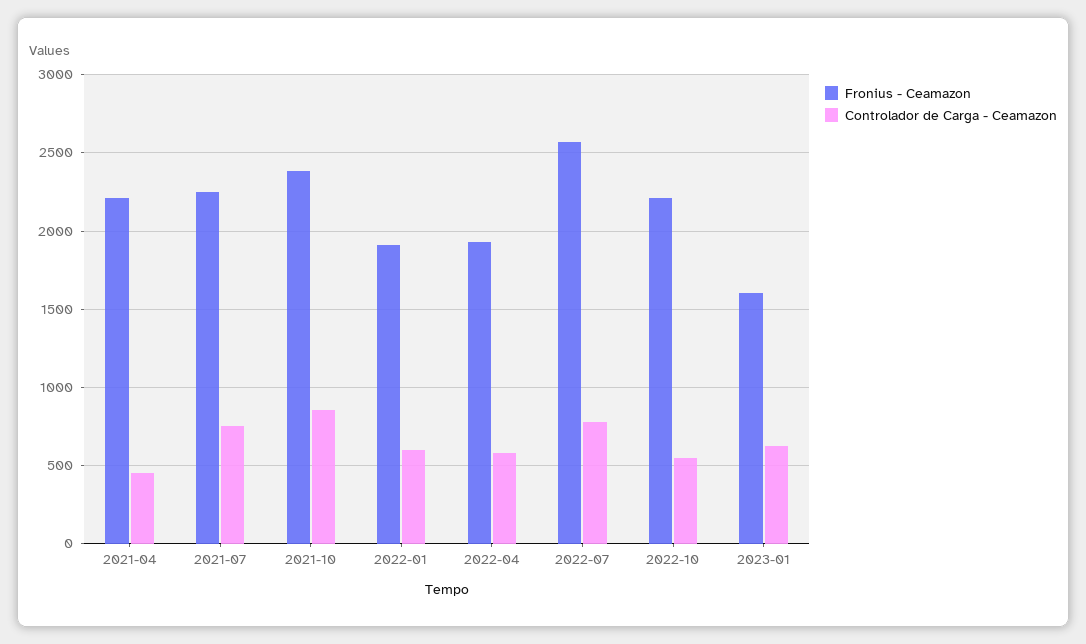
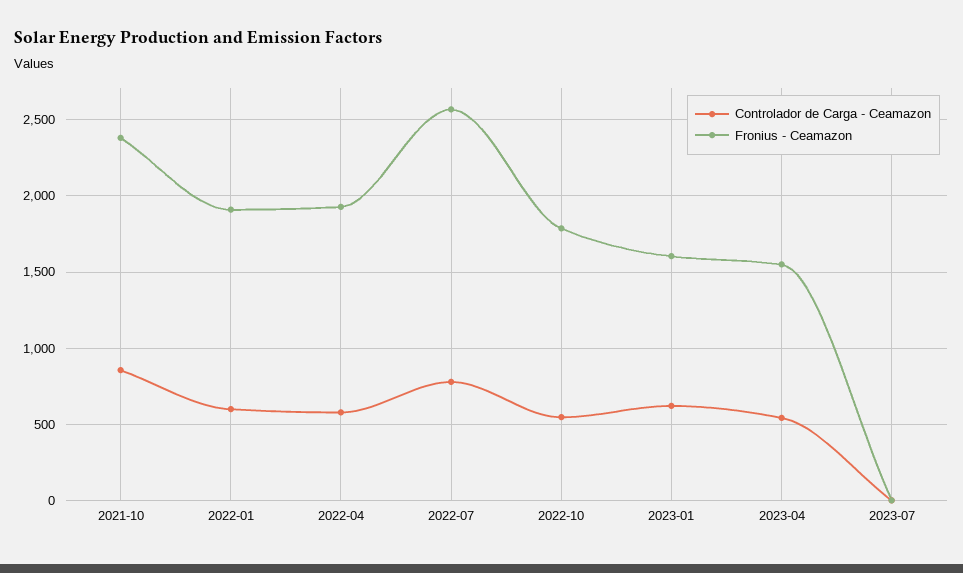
Fronius - Ceamazon, 2021-04: 2200 -> none
Controlador de Carga - Ceamazon, 2021-04: 450 -> none
Fronius - Ceamazon, 2021-07: 2250 -> none
Controlador de Carga - Ceamazon, 2021-07: 750 -> none
Fronius - Ceamazon, 2022-10: 2200 -> 1800
Controlador de Carga - Ceamazon, 2023-04: none -> 550
Fronius - Ceamazon, 2023-04: none -> 1550
Controlador de Carga - Ceamazon, 2023-07: none -> 0
Fronius - Ceamazon, 2023-07: none -> 0

